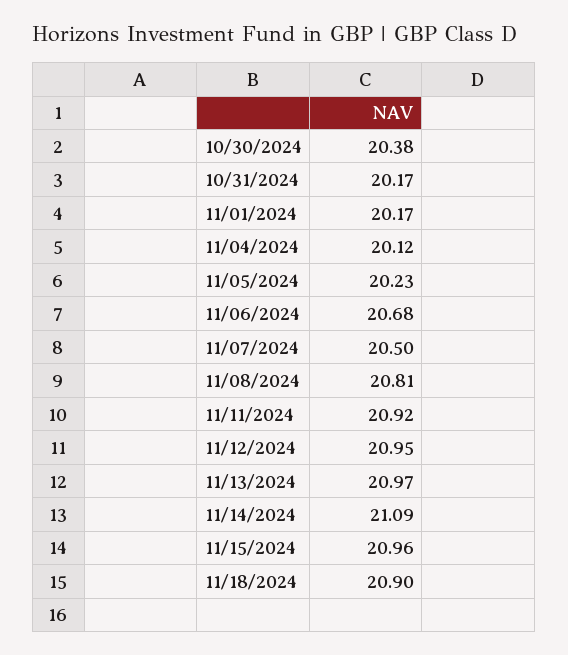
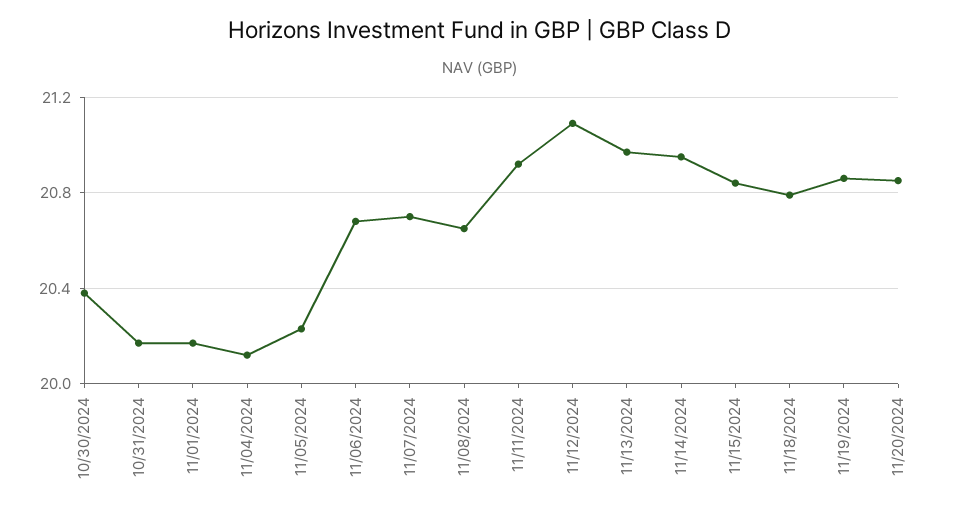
11/07/2024: 20.5 -> 20.7
11/08/2024: 20.81 -> 20.65
11/12/2024: 20.95 -> 21.1
11/14/2024: 21.09 -> 20.95
11/15/2024: 20.96 -> 20.85
11/18/2024: 20.9 -> 20.8
11/19/2024: none -> 20.85
11/20/2024: none -> 20.85

